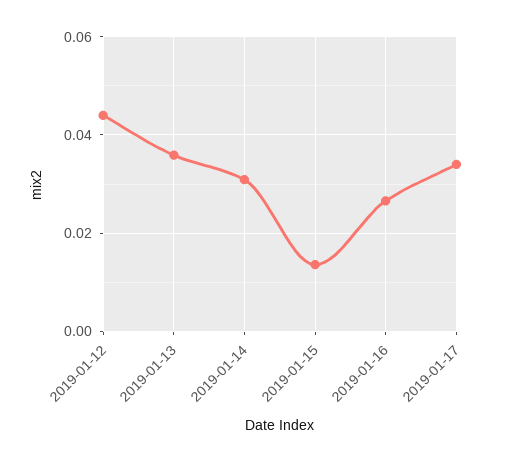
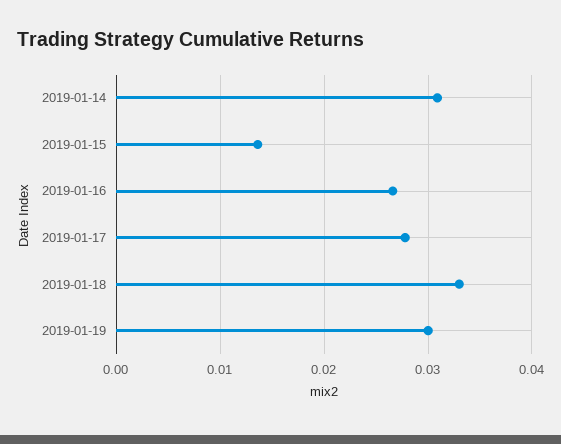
2019-01-12: 0.044 -> none
2019-01-13: 0.036 -> none
2019-01-17: 0.034 -> 0.028
2019-01-18: none -> 0.033
2019-01-19: none -> 0.03

